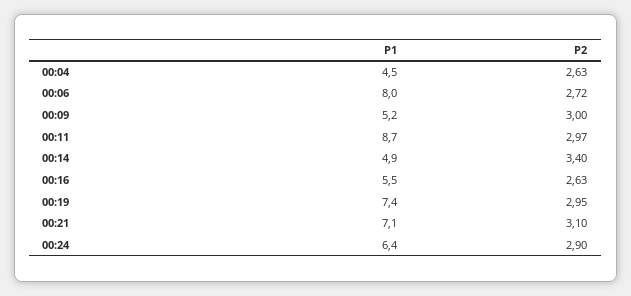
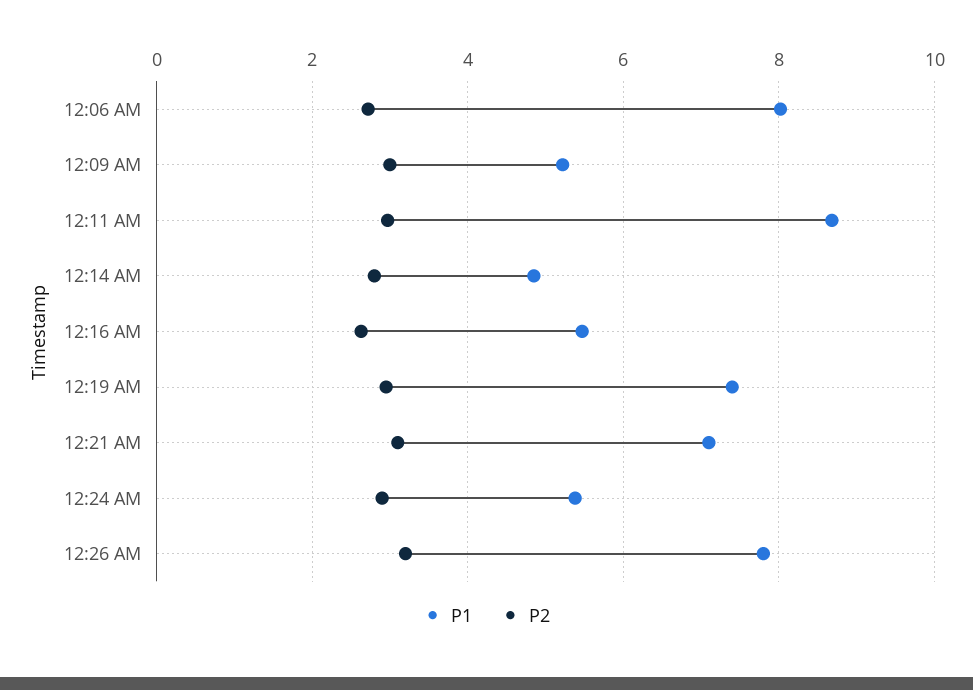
P1, 00:04: 4.5 -> none
P2, 00:04: 2.63 -> none
P2, 00:14: 3.4 -> 2.8
P1, 00:24: 6.4 -> 5.4
P1, 12:26 AM: none -> 7.8
P2, 12:26 AM: none -> 3.2

